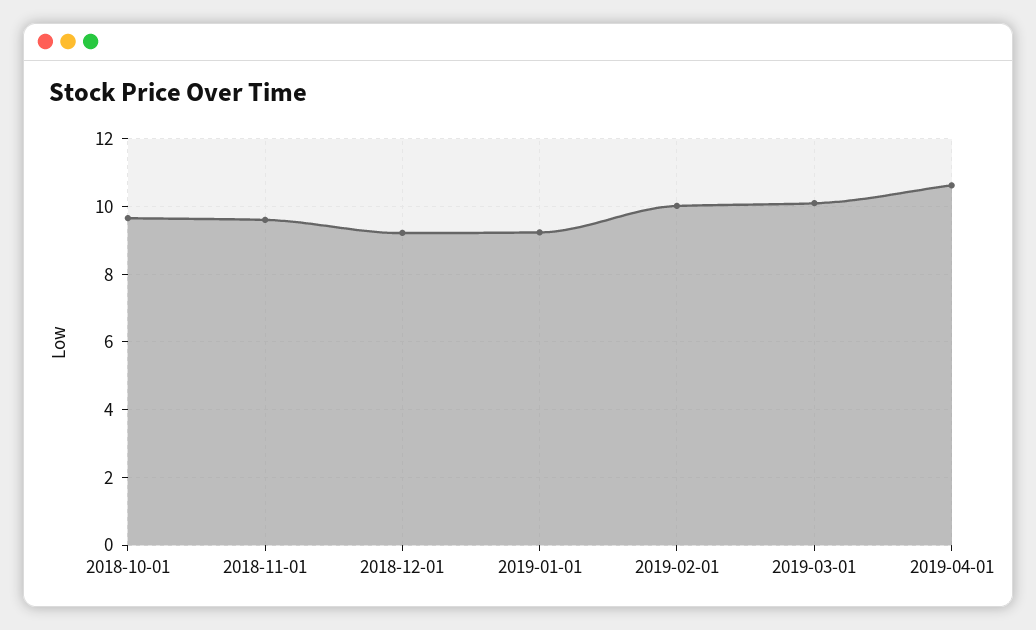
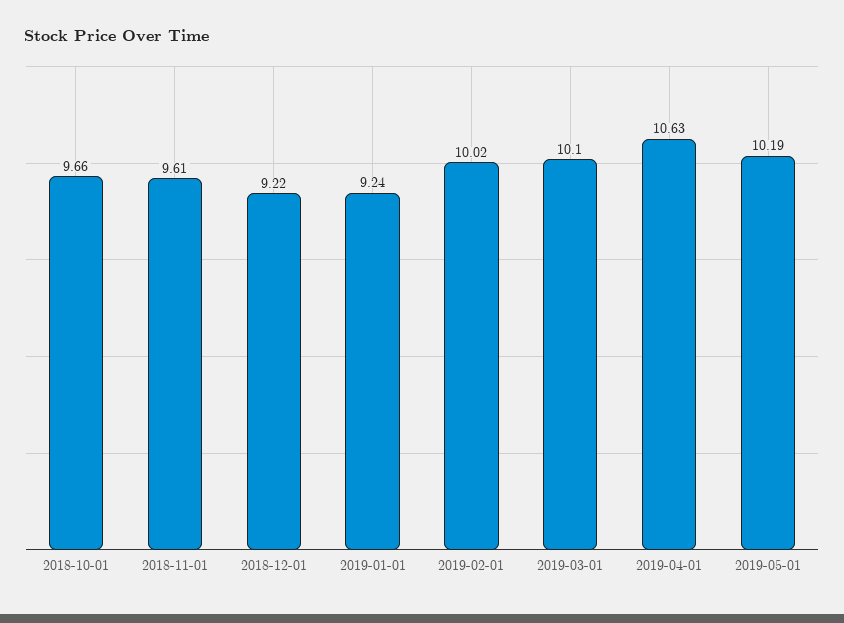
2019-05-01: none -> 10.19

